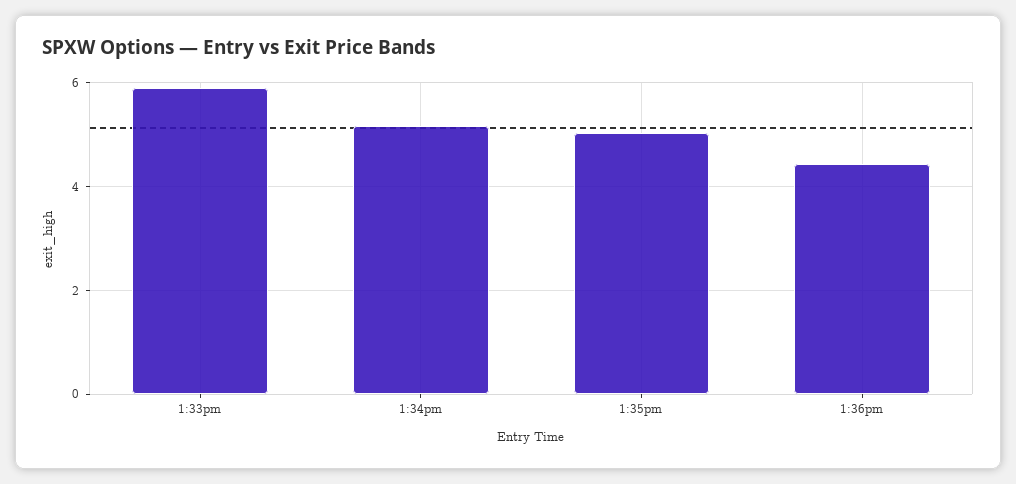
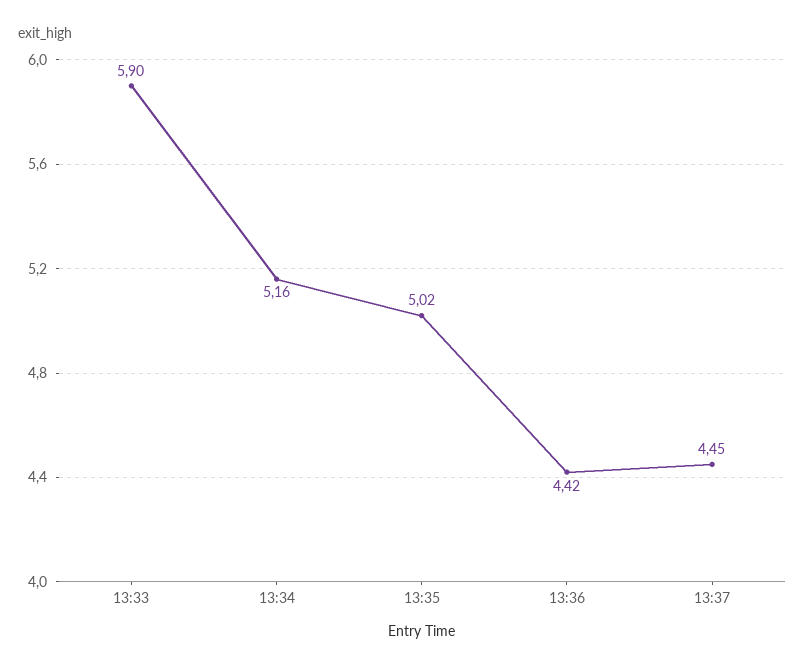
13:37: none -> 4.45

